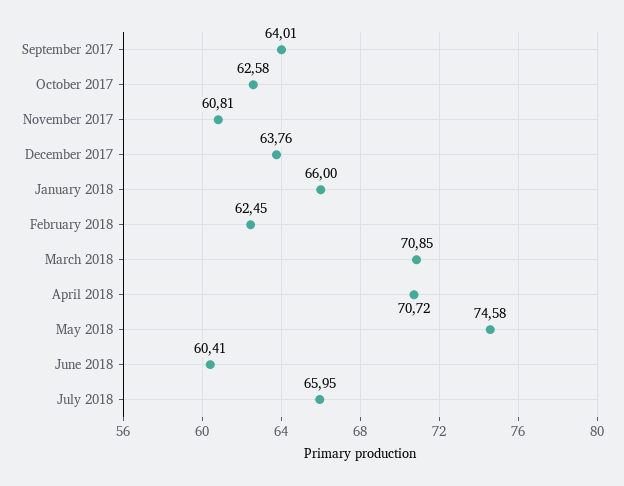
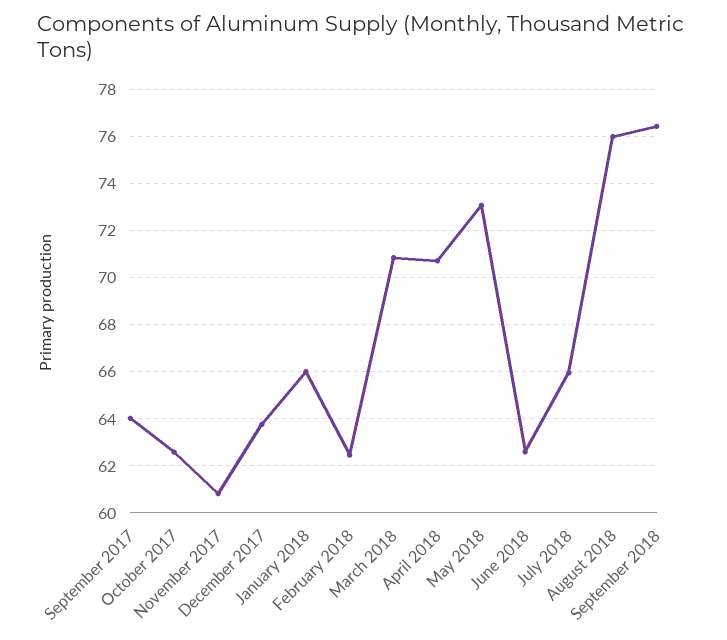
May 2018: 74.58 -> 73
June 2018: 60.41 -> 62.5
August 2018: none -> 76
September 2018: none -> 76.5

